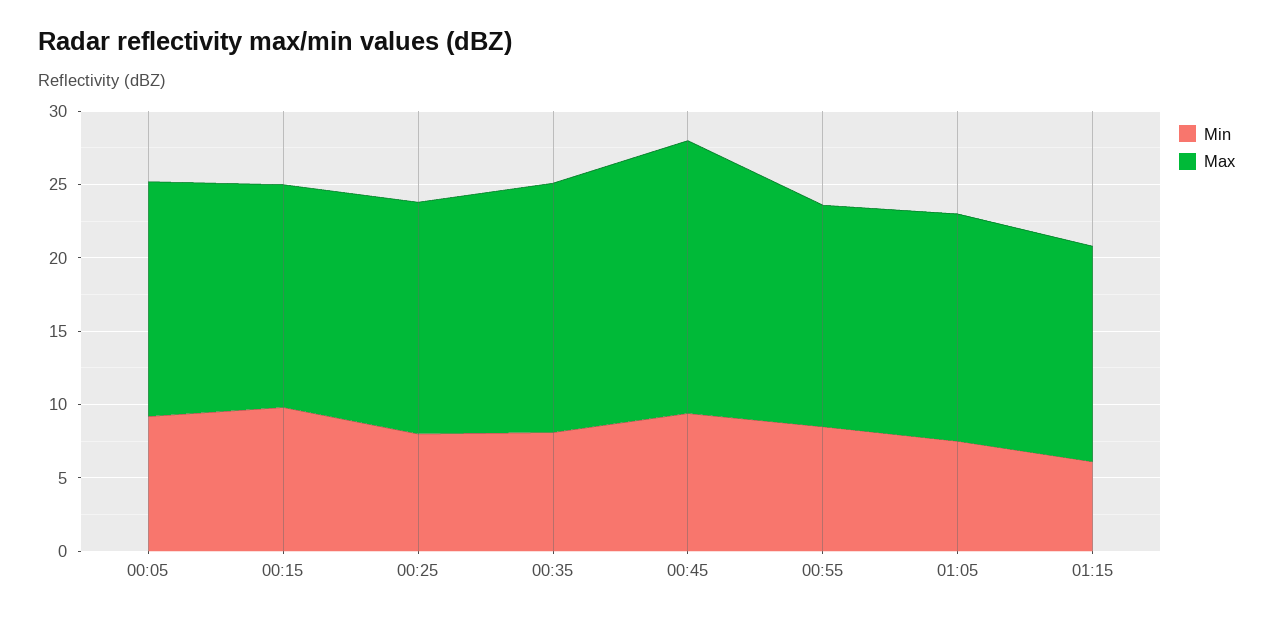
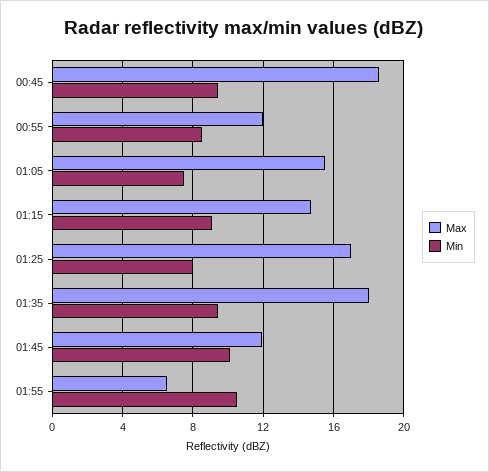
Min, 00:05: 9 -> none
Max, 00:05: 16 -> none
Min, 00:15: 10 -> none
Max, 00:15: 15 -> none
Min, 00:25: 8 -> none
Max, 00:25: 16 -> none
Min, 00:35: 8 -> none
Max, 00:35: 17 -> none
Max, 00:55: 15 -> 12
Min, 01:15: 6 -> 9
Max, 01:25: none -> 17
Min, 01:25: none -> 8
Max, 01:35: none -> 18
Min, 01:35: none -> 9.5
Max, 01:45: none -> 12
Min, 01:45: none -> 10
Max, 01:55: none -> 6.5
Min, 01:55: none -> 10.5

